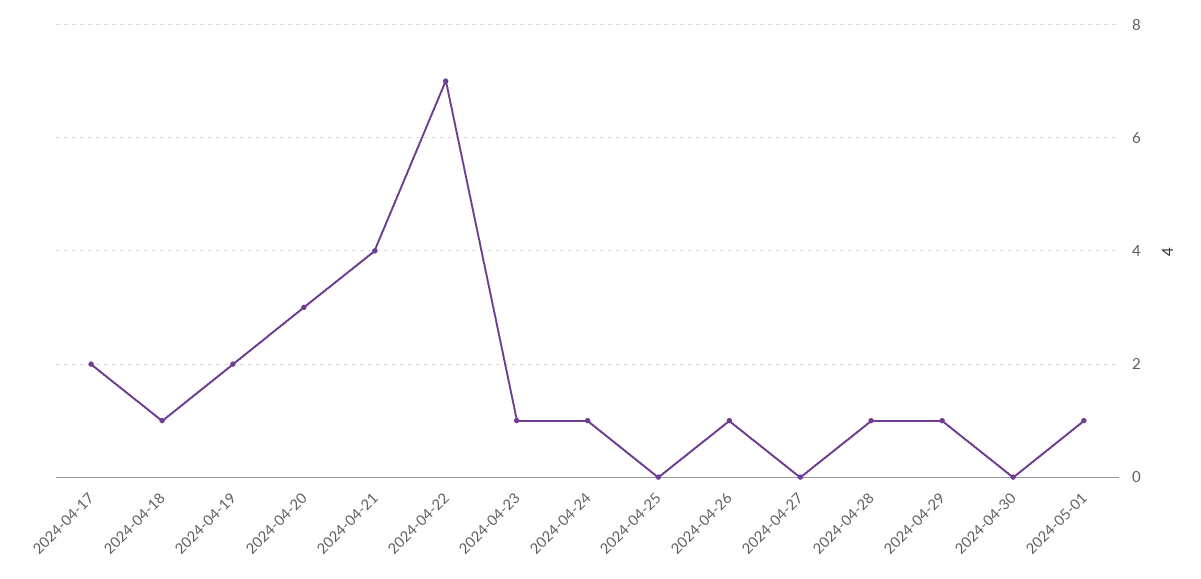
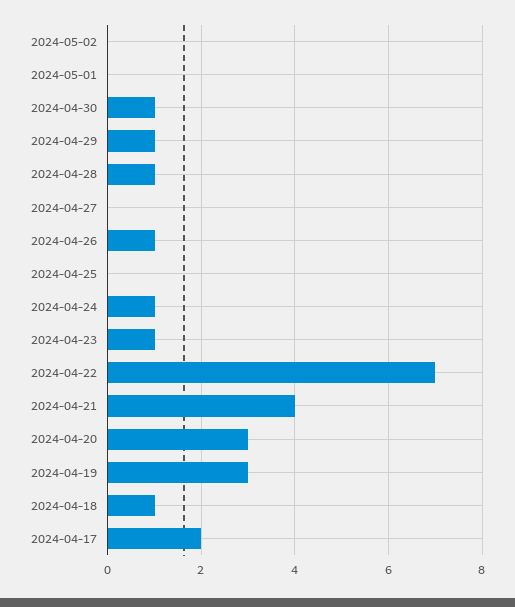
2024-04-19: 2 -> 3
2024-04-30: 0 -> 1
2024-05-01: 1 -> 0
2024-05-02: none -> 0

